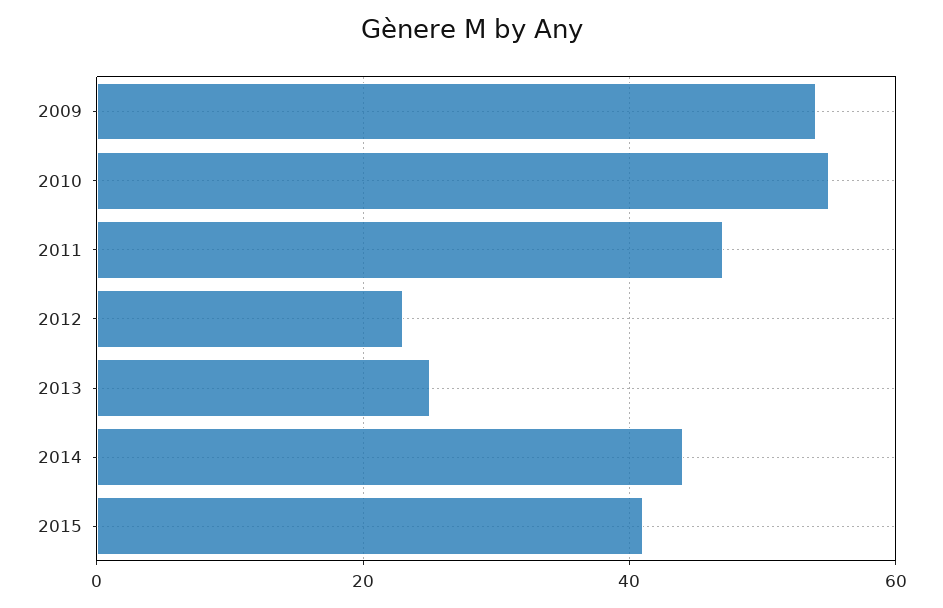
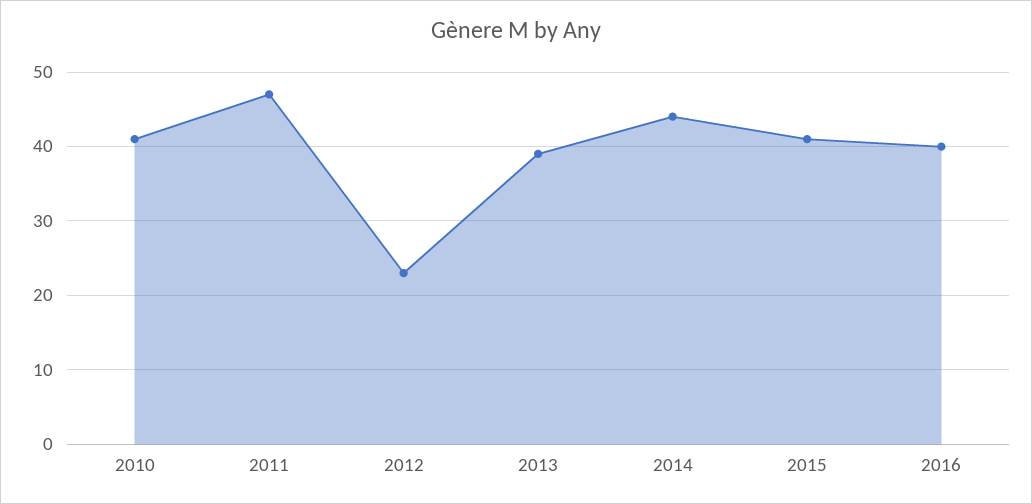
2009: 55 -> none
2010: 55 -> 41
2013: 25 -> 39
2016: none -> 40

